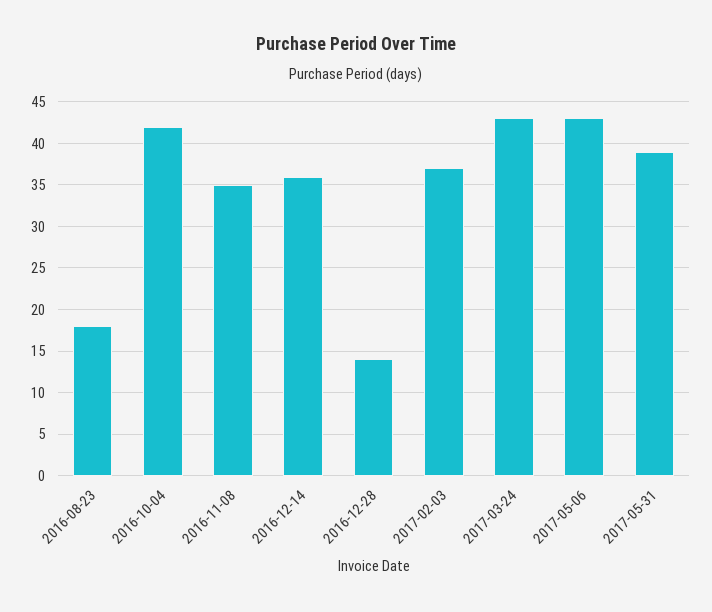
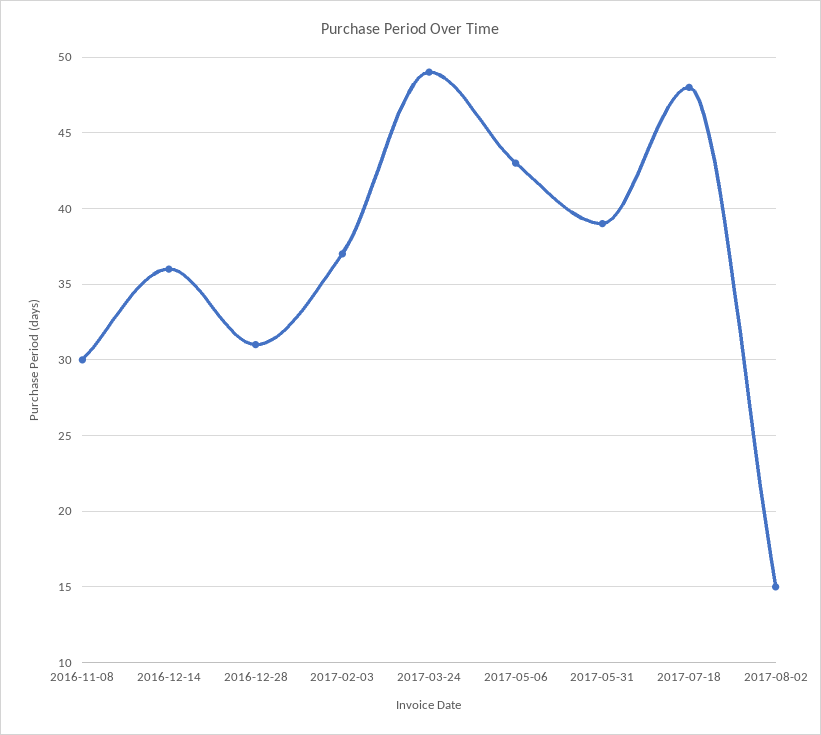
2016-08-23: 18 -> none
2016-10-04: 42 -> none
2016-11-08: 35 -> 30
2016-12-28: 14 -> 31
2017-03-24: 43 -> 49
2017-07-18: none -> 48
2017-08-02: none -> 15

